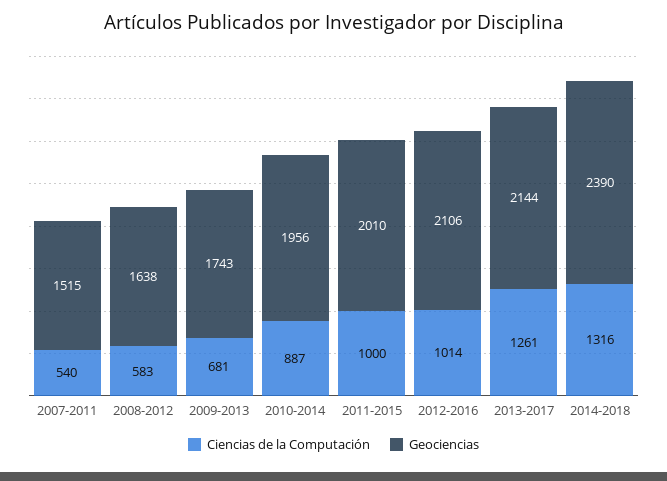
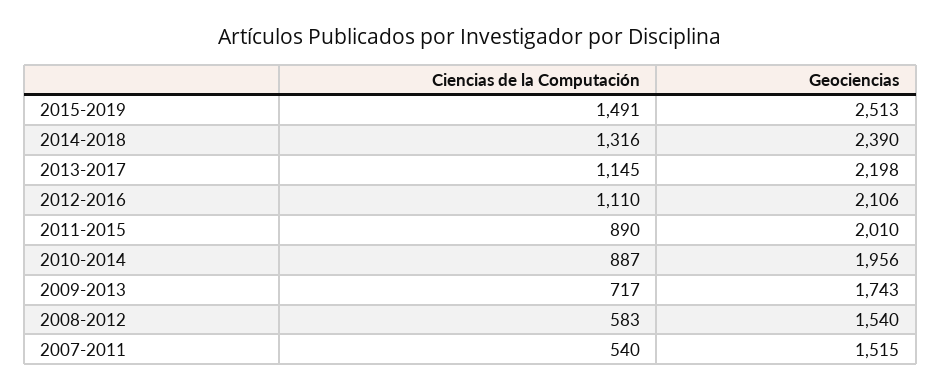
Geociencias, 2008-2012: 1638 -> 1540
Ciencias de la Computación, 2009-2013: 681 -> 717
Ciencias de la Computación, 2011-2015: 1000 -> 890
Ciencias de la Computación, 2012-2016: 1014 -> 1110
Ciencias de la Computación, 2013-2017: 1261 -> 1145
Geociencias, 2013-2017: 2144 -> 2198
Ciencias de la Computación, 2015-2019: none -> 1491
Geociencias, 2015-2019: none -> 2513

